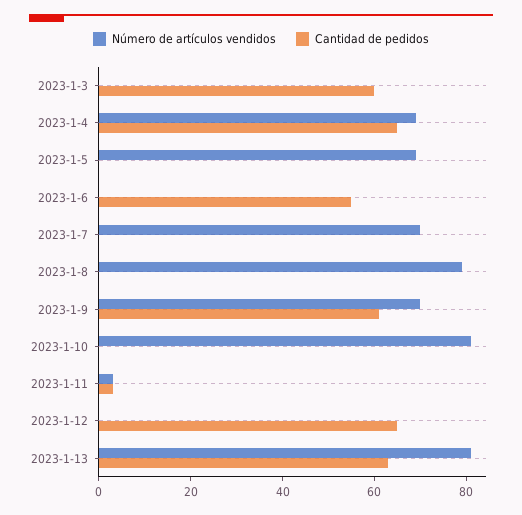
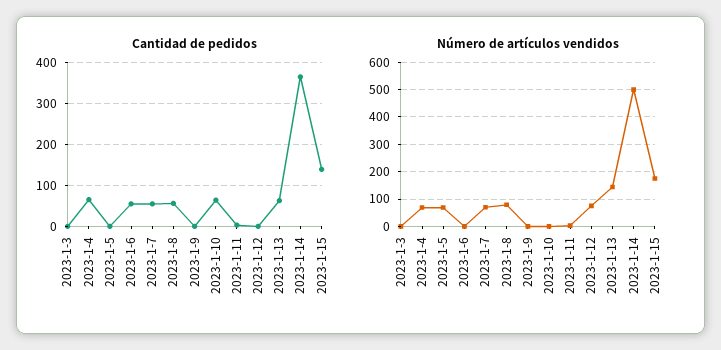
Cantidad de pedidos, 2023-1-3: 60 -> 0
Cantidad de pedidos, 2023-1-7: 0 -> 60
Cantidad de pedidos, 2023-1-8: 0 -> 60
Número de artículos vendidos, 2023-1-9: 70 -> 0
Cantidad de pedidos, 2023-1-9: 60 -> 0
Número de artículos vendidos, 2023-1-10: 80 -> 0
Cantidad de pedidos, 2023-1-10: 0 -> 60
Número de artículos vendidos, 2023-1-12: 0 -> 75
Cantidad de pedidos, 2023-1-12: 65 -> 0
Número de artículos vendidos, 2023-1-13: 80 -> 150
Cantidad de pedidos, 2023-1-14: none -> 360
Cantidad de pedidos, 2023-1-15: none -> 140
Número de artículos vendidos, 2023-1-14: none -> 500
Número de artículos vendidos, 2023-1-15: none -> 175

